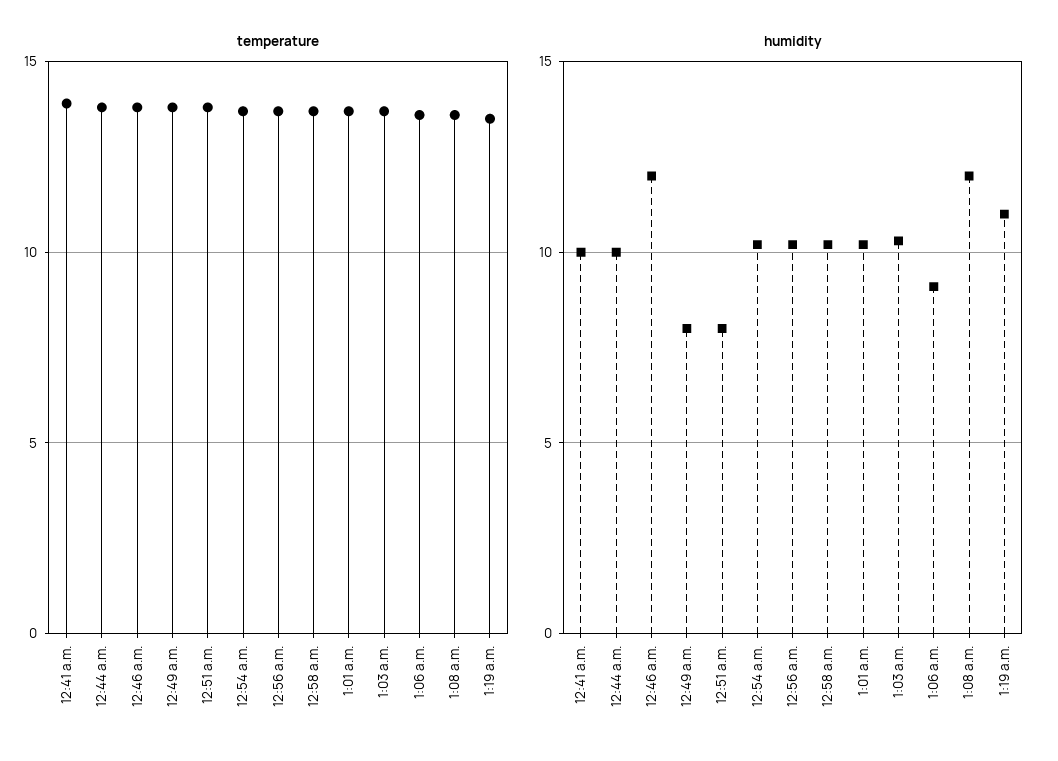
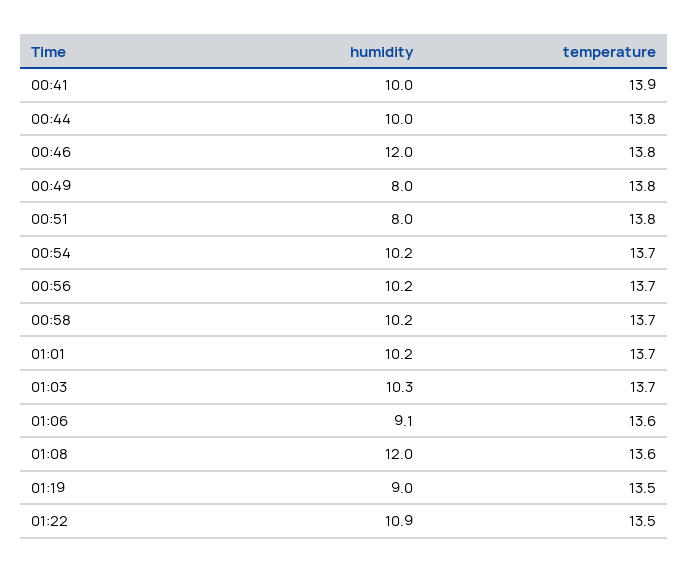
humidity, 1:19 a.m.: 11 -> 9
humidity, 01:22: none -> 10.9
temperature, 01:22: none -> 13.5

